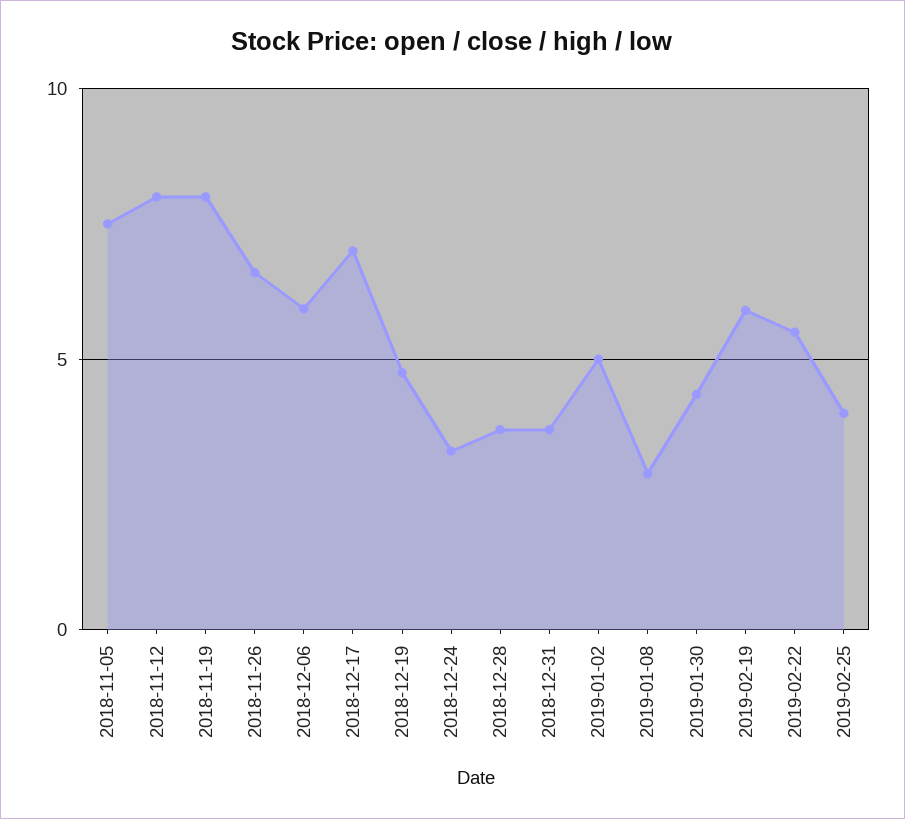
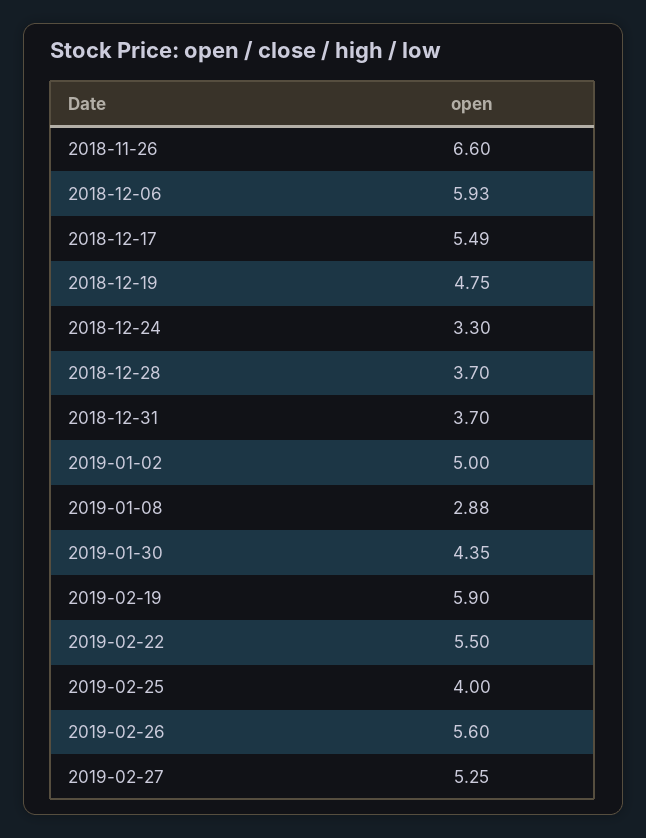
2018-11-05: 7.5 -> none
2018-11-12: 8 -> none
2018-11-19: 8 -> none
2018-12-17: 7 -> 5.49
2019-02-26: none -> 5.6
2019-02-27: none -> 5.25

